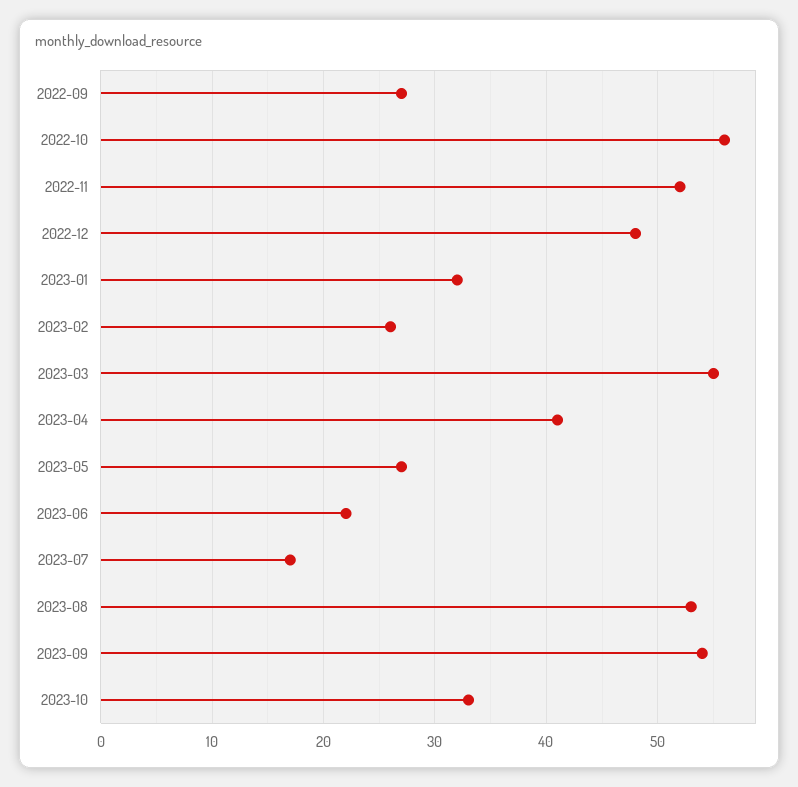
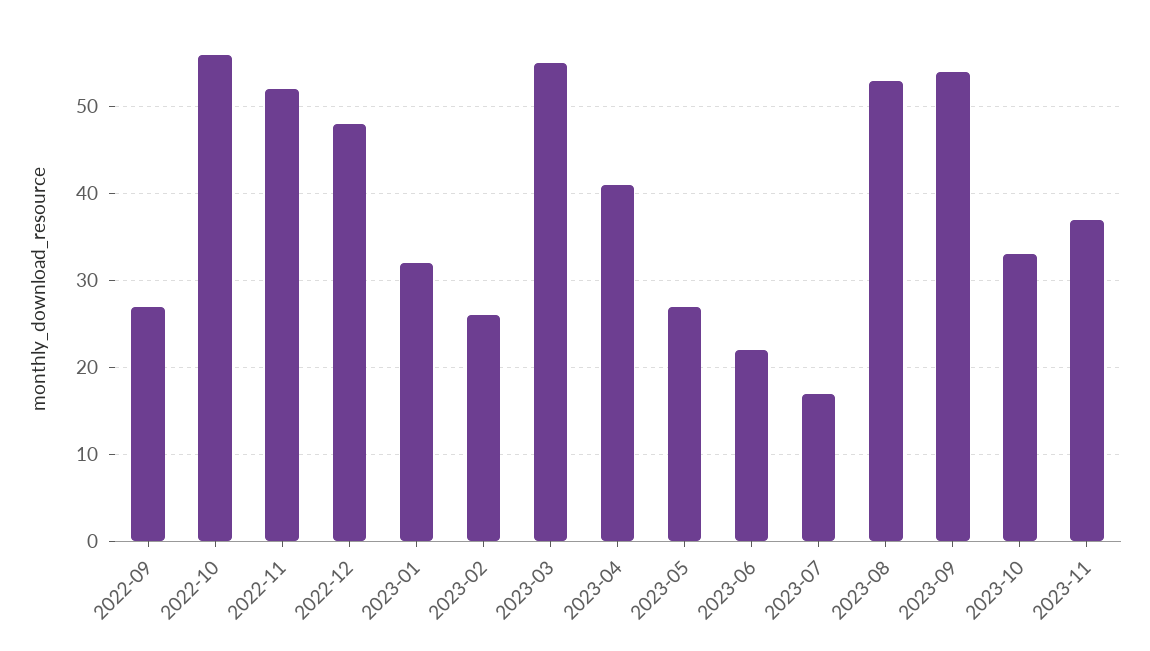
2023-11: none -> 37

